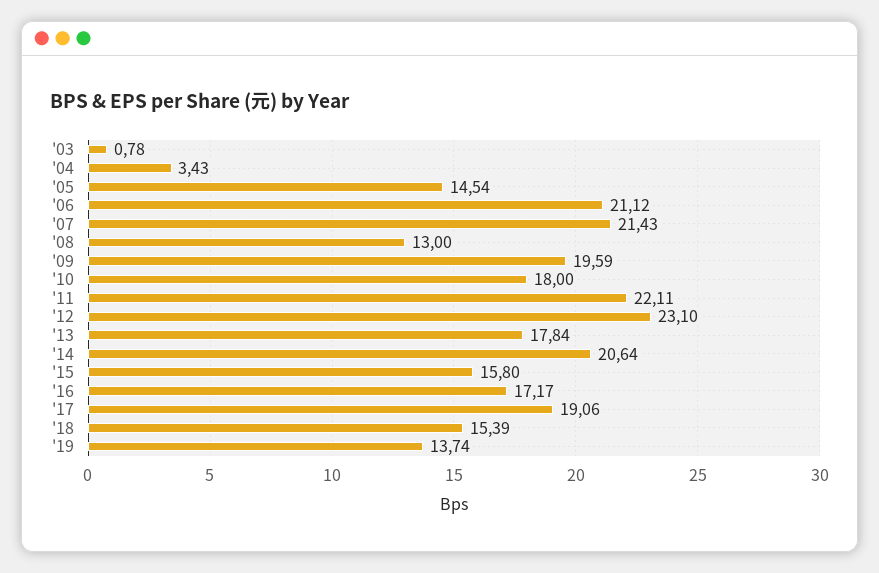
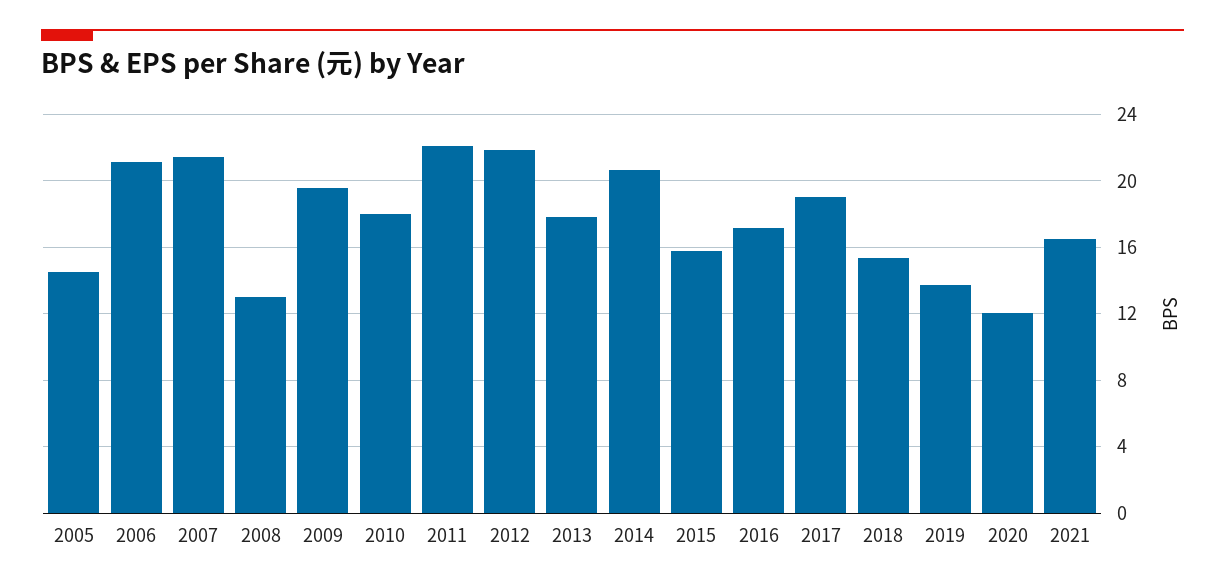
'03: 0.78 -> none
'04: 3.43 -> none
'12: 23.1 -> 22
2020: none -> 12
2021: none -> 16.5

